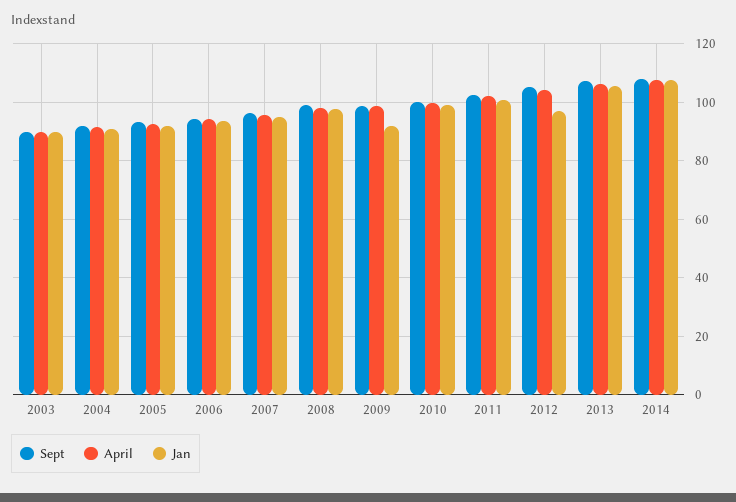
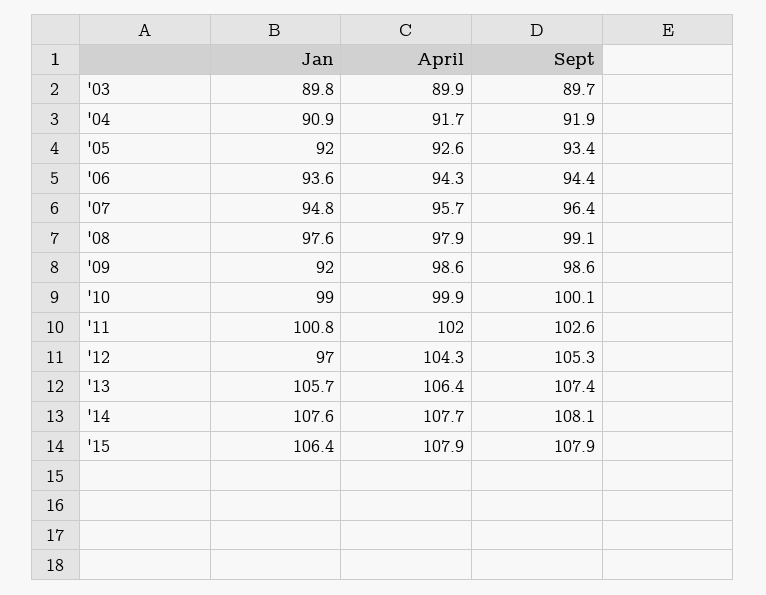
Jan, '15: none -> 106.4
April, '15: none -> 107.9
Sept, '15: none -> 107.9

